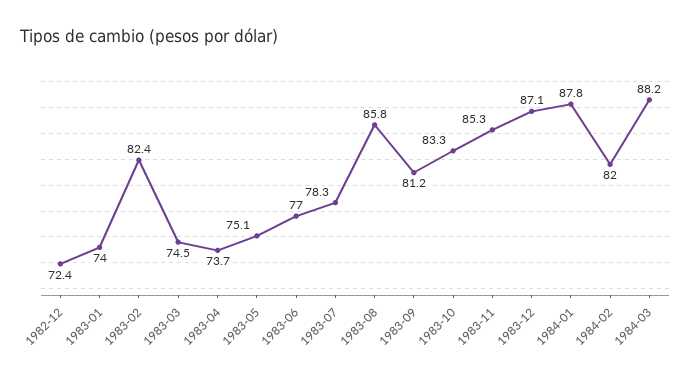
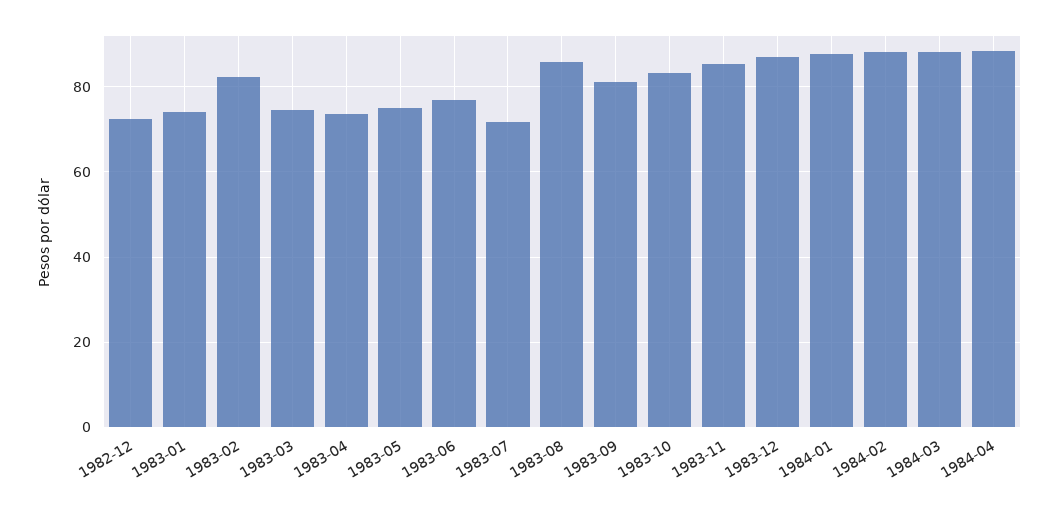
1983-07: 78.3 -> 72
1984-02: 82 -> 88
1984-04: none -> 88

